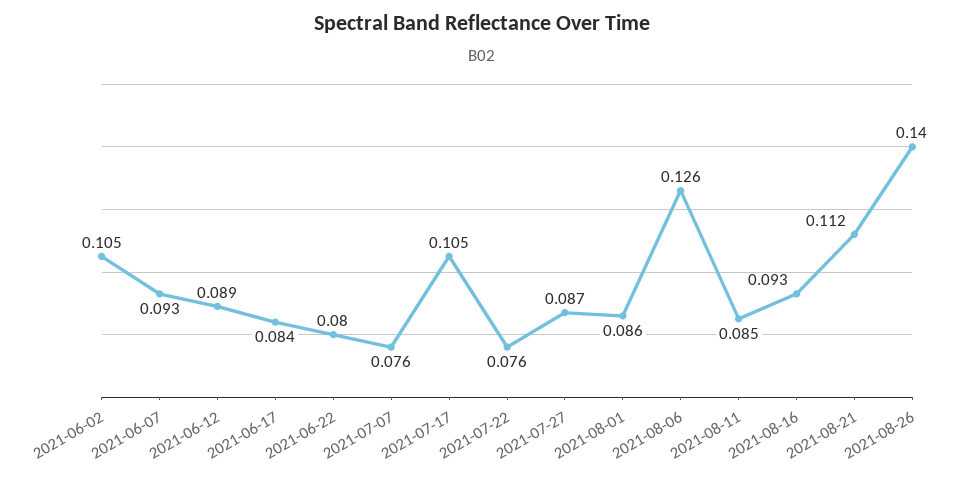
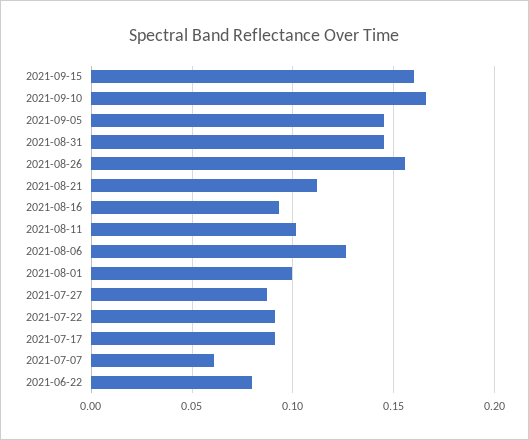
2021-06-02: 0.105 -> none
2021-06-07: 0.093 -> none
2021-06-12: 0.089 -> none
2021-06-17: 0.084 -> none
2021-07-07: 0.076 -> 0.06
2021-07-17: 0.105 -> 0.09
2021-07-22: 0.076 -> 0.09
2021-08-01: 0.086 -> 0.1
2021-08-11: 0.085 -> 0.1
2021-08-26: 0.14 -> 0.155
2021-09-15: none -> 0.16
2021-09-10: none -> 0.165
2021-09-05: none -> 0.145
2021-08-31: none -> 0.145

